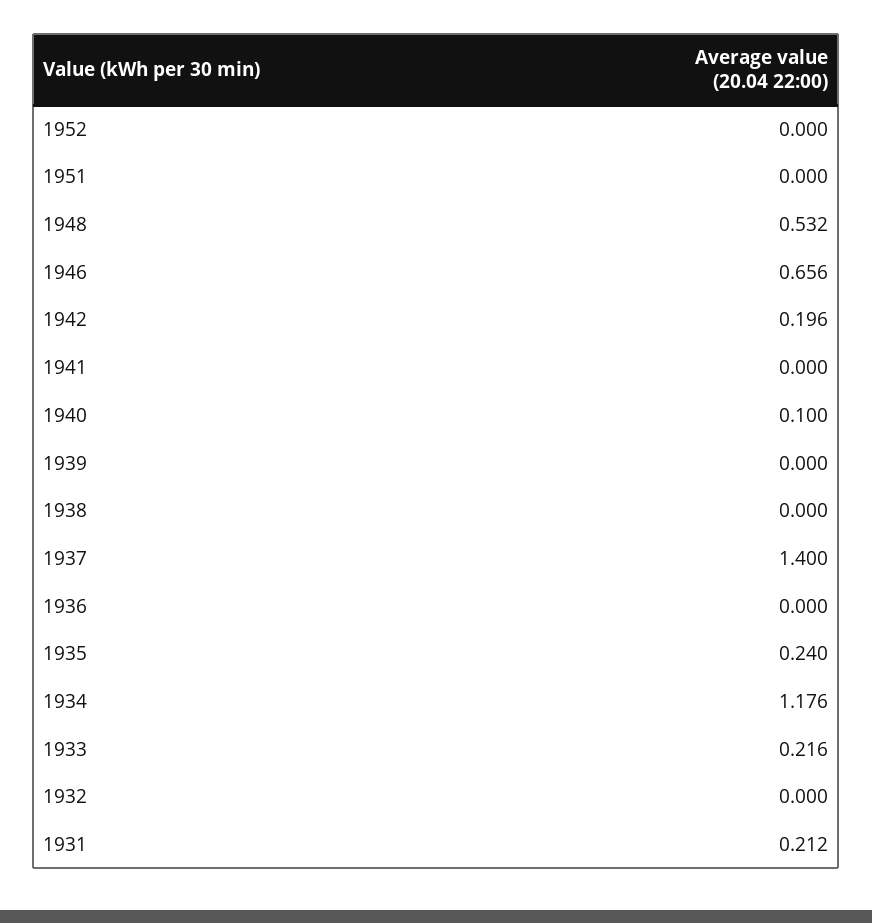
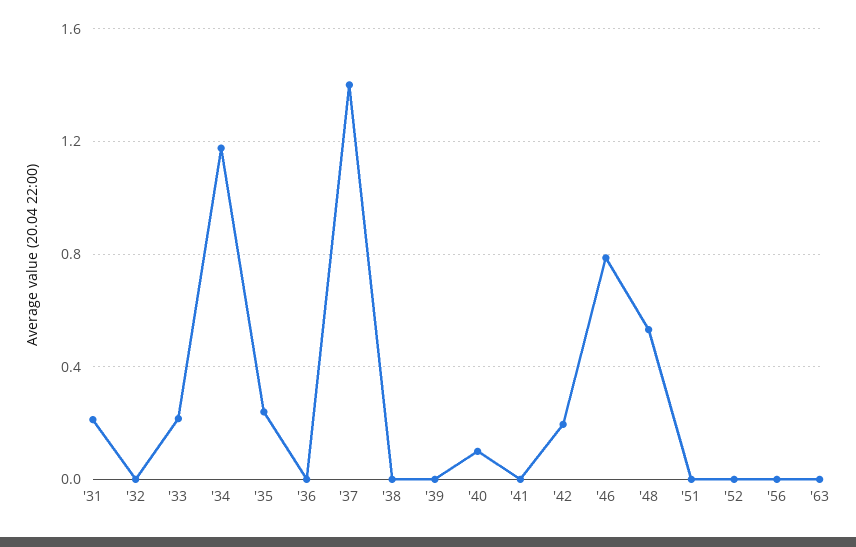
1946: 0.656 -> 0.8
'56: none -> 0
'63: none -> 0

